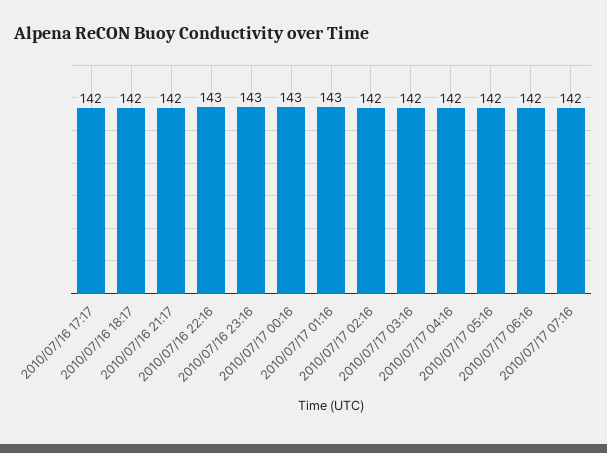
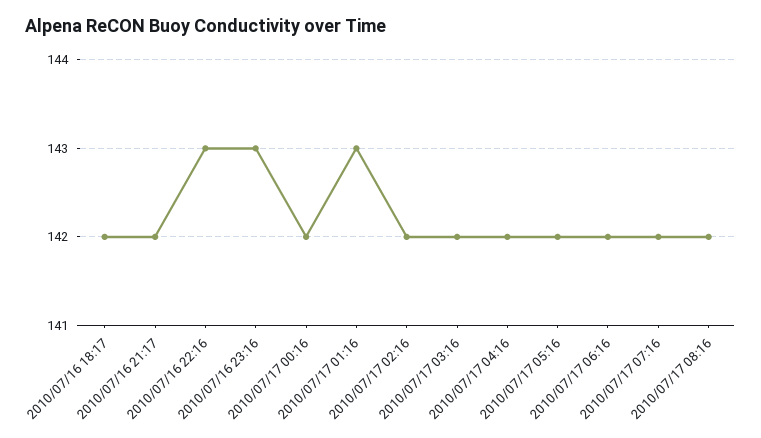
2010/07/16 17:17: 142 -> none
2010/07/17 00:16: 143 -> 142
2010/07/17 08:16: none -> 142

